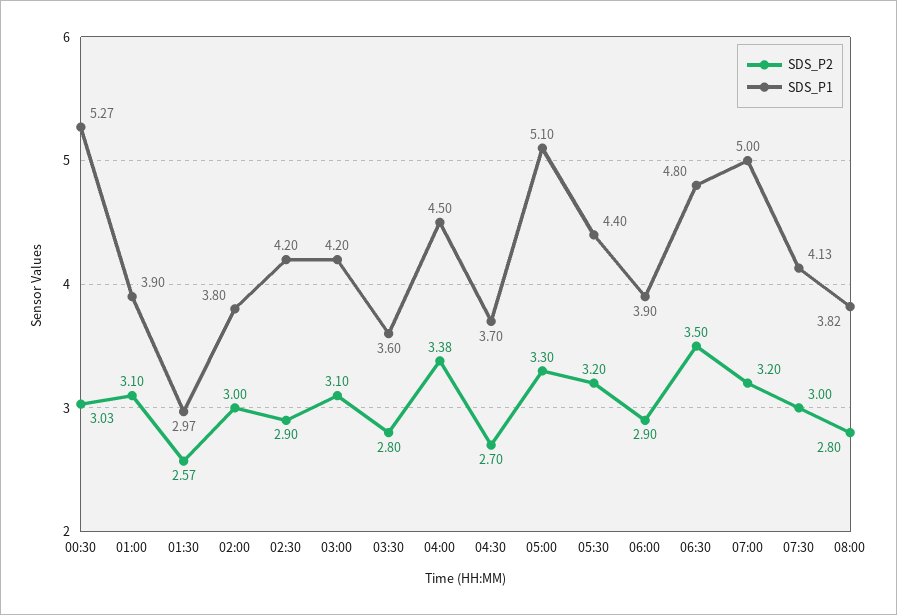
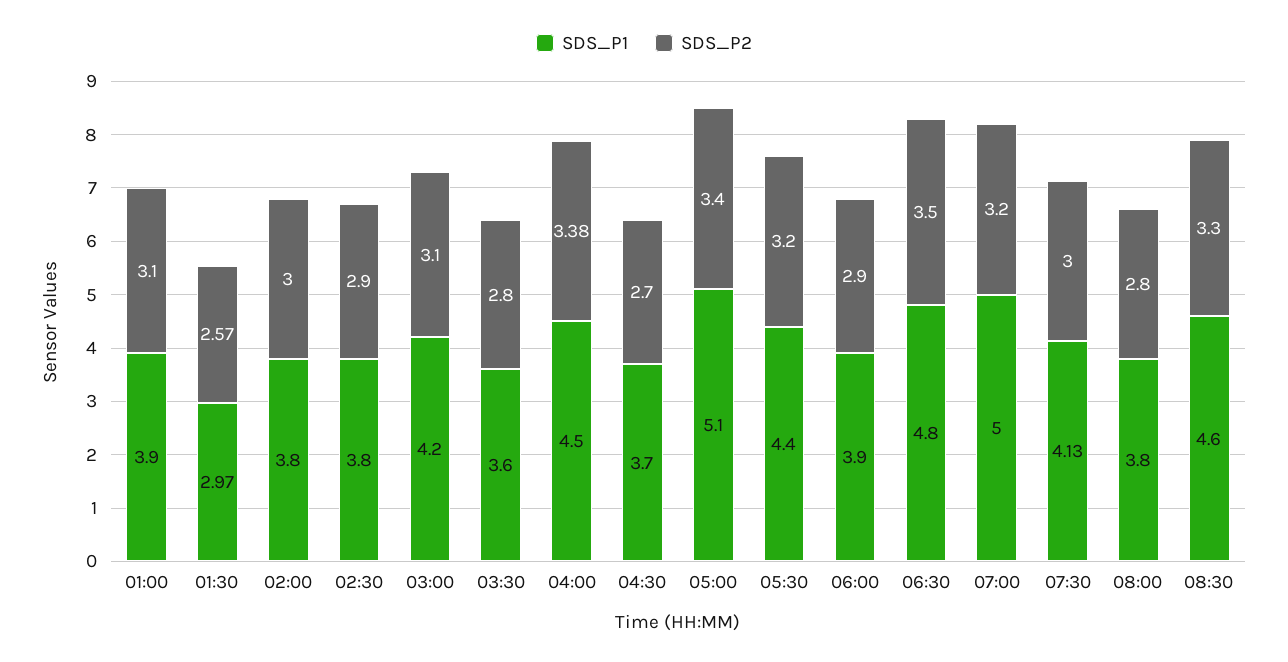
SDS_P2, 00:30: 3.03 -> none
SDS_P1, 00:30: 5.27 -> none
SDS_P1, 02:30: 4.2 -> 3.8
SDS_P2, 05:00: 3.3 -> 3.4
SDS_P1, 08:00: 3.82 -> 3.8
SDS_P1, 08:30: none -> 4.6
SDS_P2, 08:30: none -> 3.3

